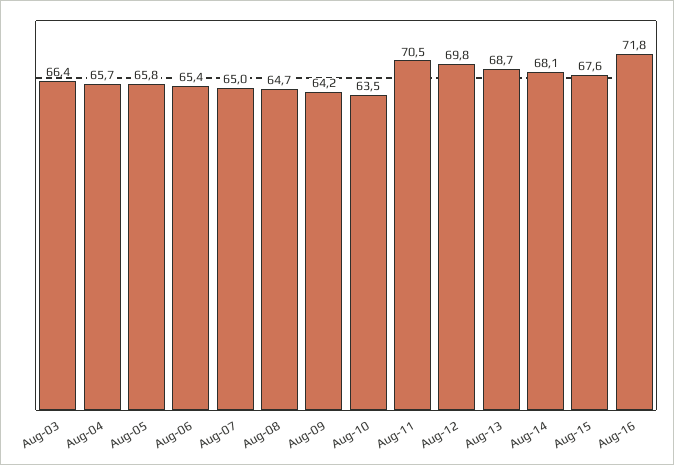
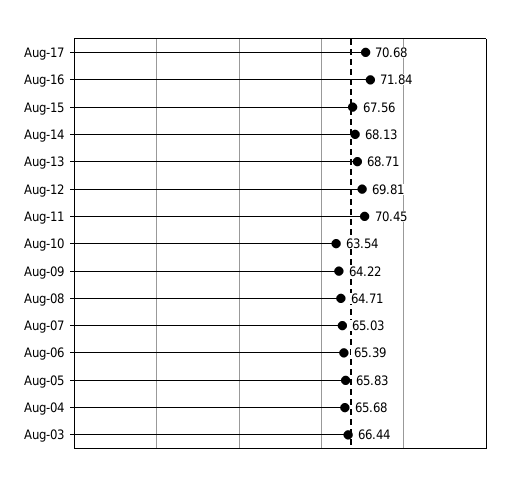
Aug-17: none -> 70.68

